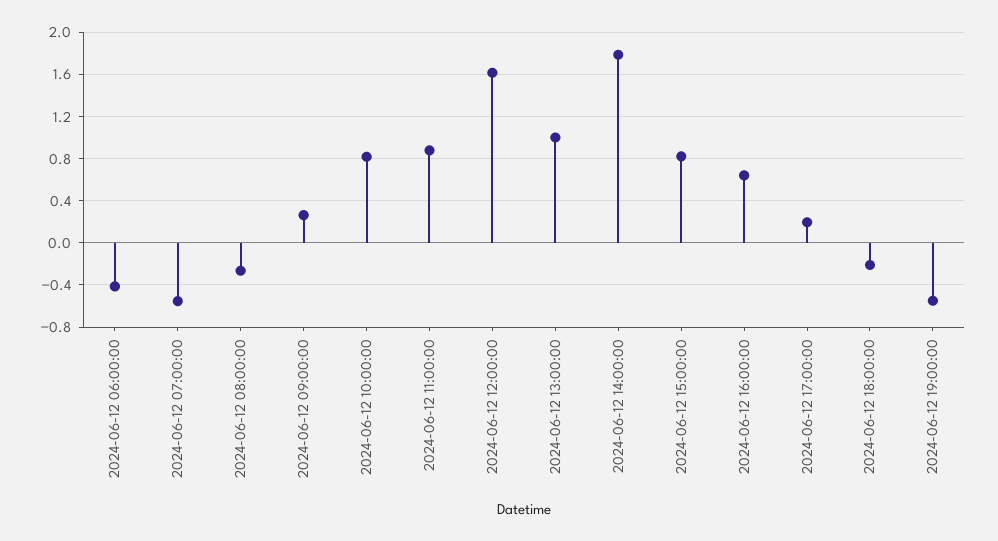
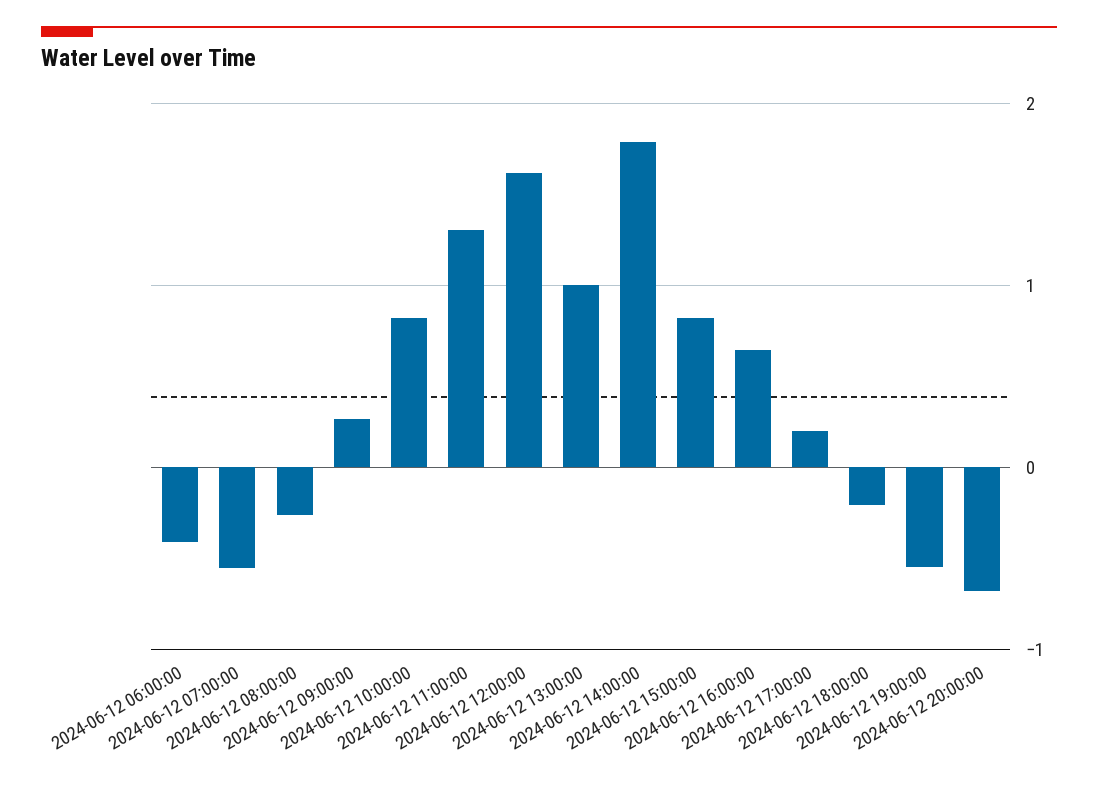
2024-06-12 11:00:00: 0.9 -> 1.3
2024-06-12 20:00:00: none -> -0.7

